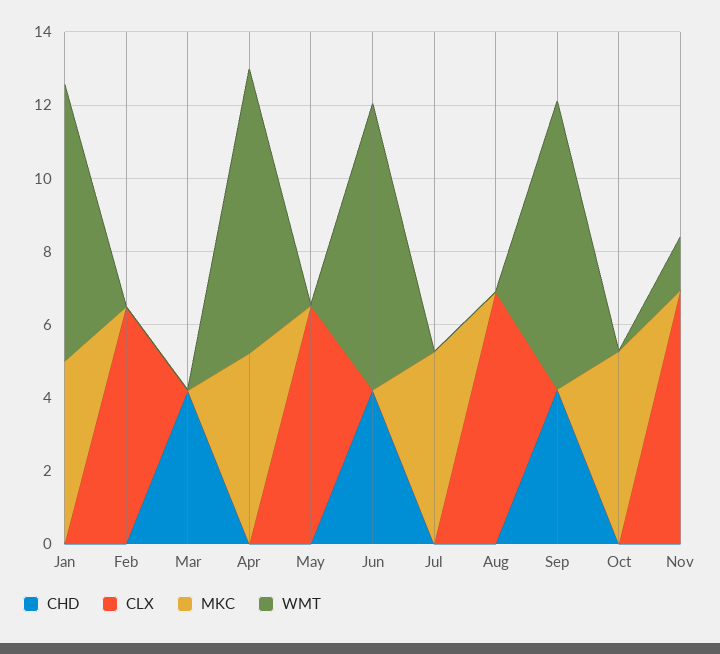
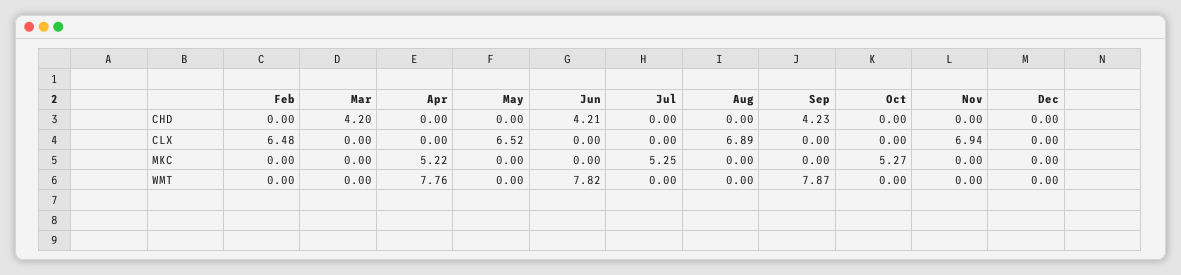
CHD, Jan: 0 -> none
CLX, Jan: 0 -> none
MKC, Jan: 5 -> none
WMT, Jan: 7.5 -> none
WMT, Nov: 1.5 -> 0
CHD, Dec: none -> 0
CLX, Dec: none -> 0
MKC, Dec: none -> 0
WMT, Dec: none -> 0

